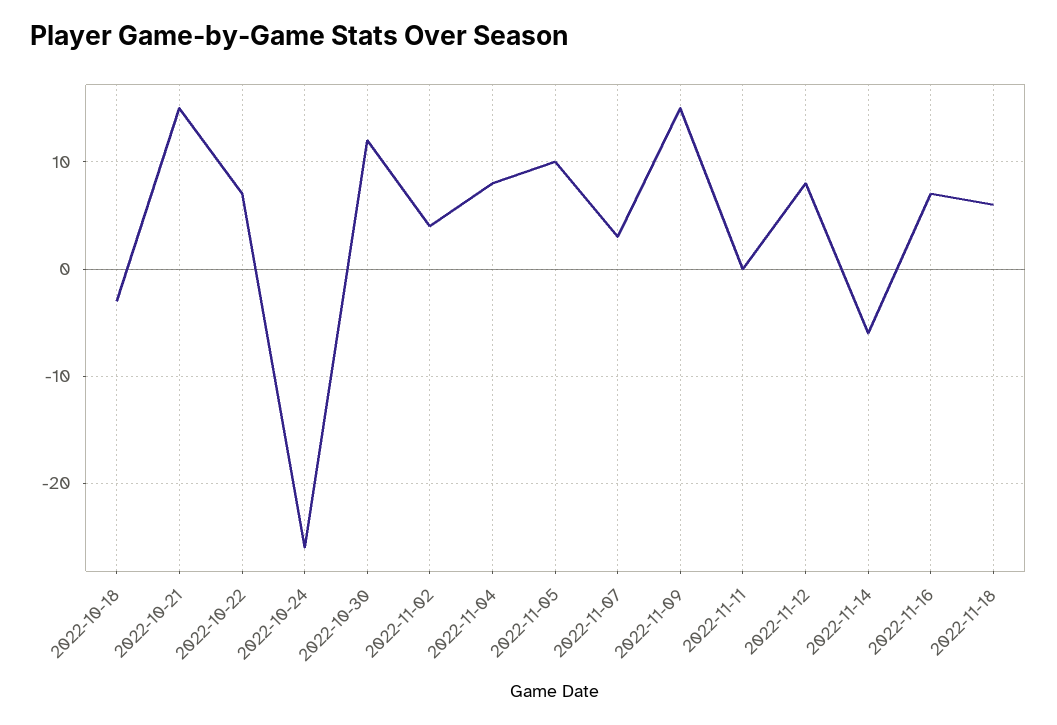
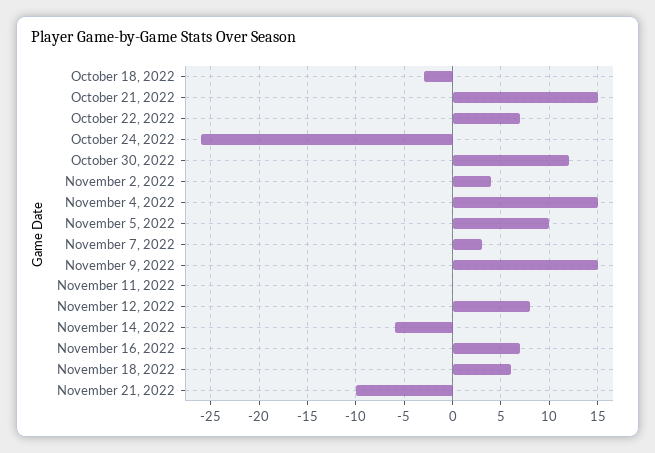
2022-11-04: 8 -> 15
November 21, 2022: none -> -10

